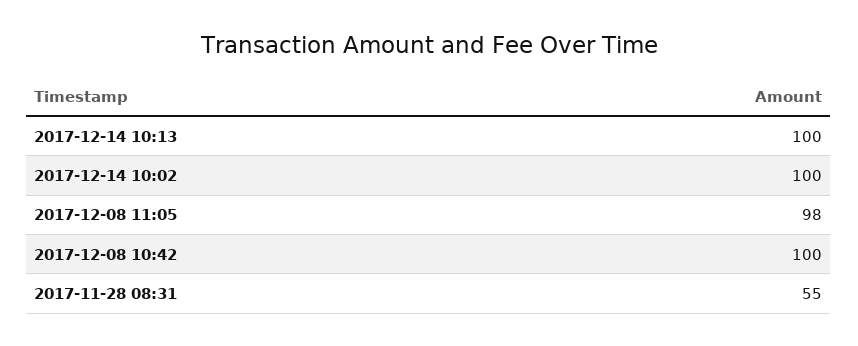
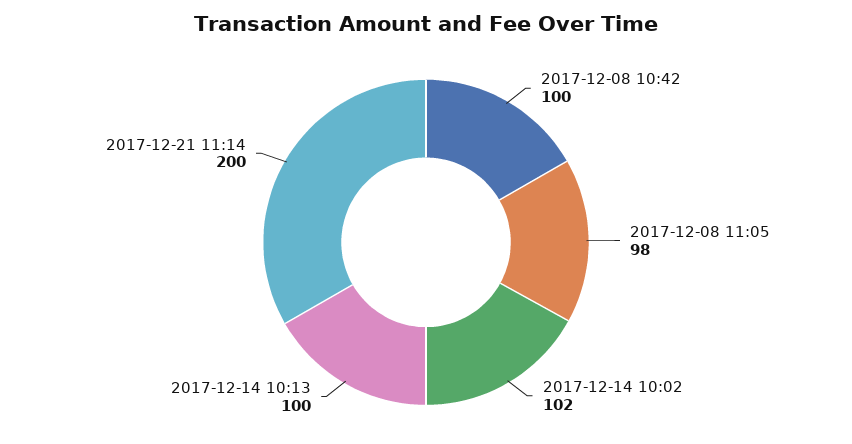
2017-12-14 10:02: 100 -> 102
2017-11-28 08:31: 55 -> none
2017-12-21 11:14: none -> 200

